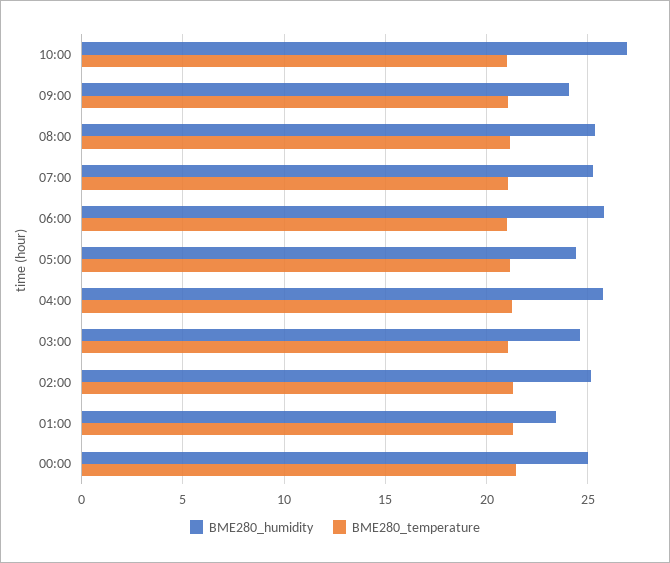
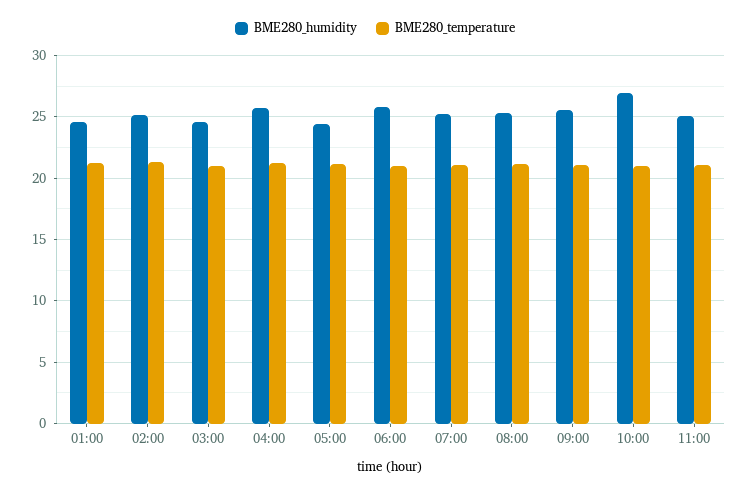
BME280_humidity, 09:00: 24 -> 25.5
BME280_humidity, 01:00: 23.5 -> 24.5
BME280_humidity, 00:00: 25 -> none
BME280_temperature, 00:00: 21.5 -> none
BME280_humidity, 11:00: none -> 25
BME280_temperature, 11:00: none -> 21

